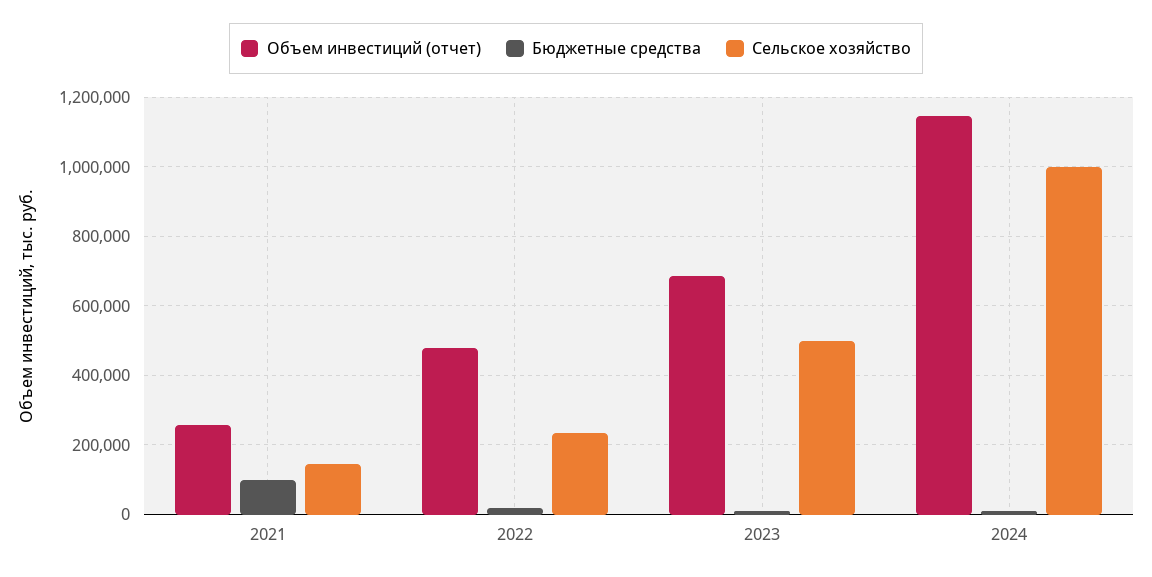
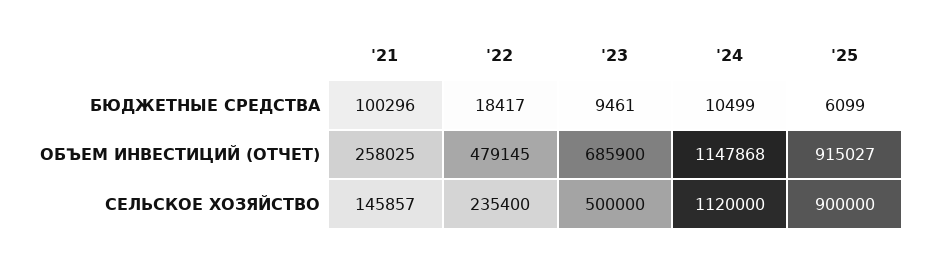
Сельское хозяйство, 2024: 1000000 -> 1120000
Бюджетные средства, '25: none -> 6099
Объем инвестиций (отчет), '25: none -> 915027
Сельское хозяйство, '25: none -> 900000

